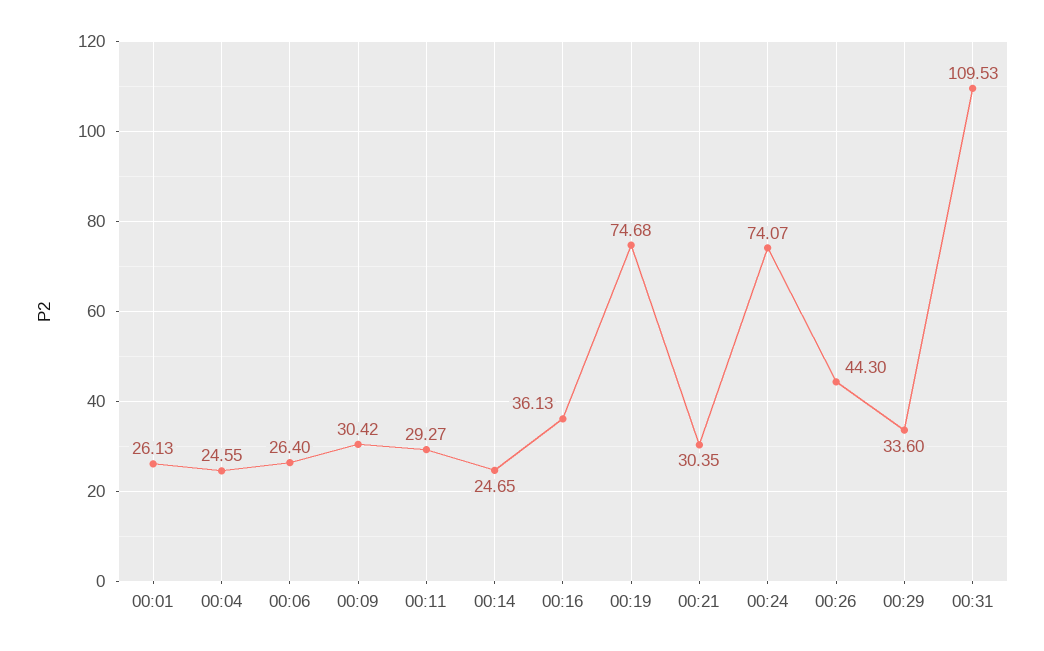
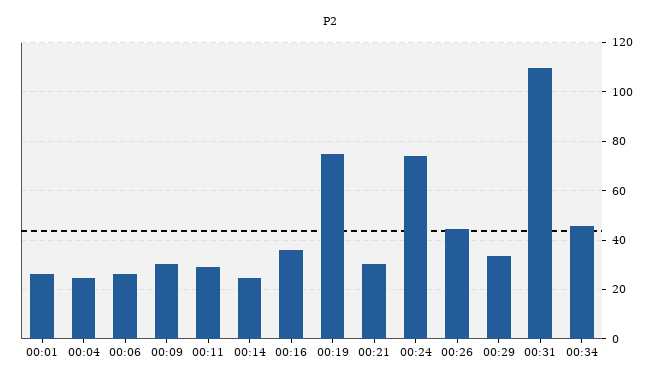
00:34: none -> 45

